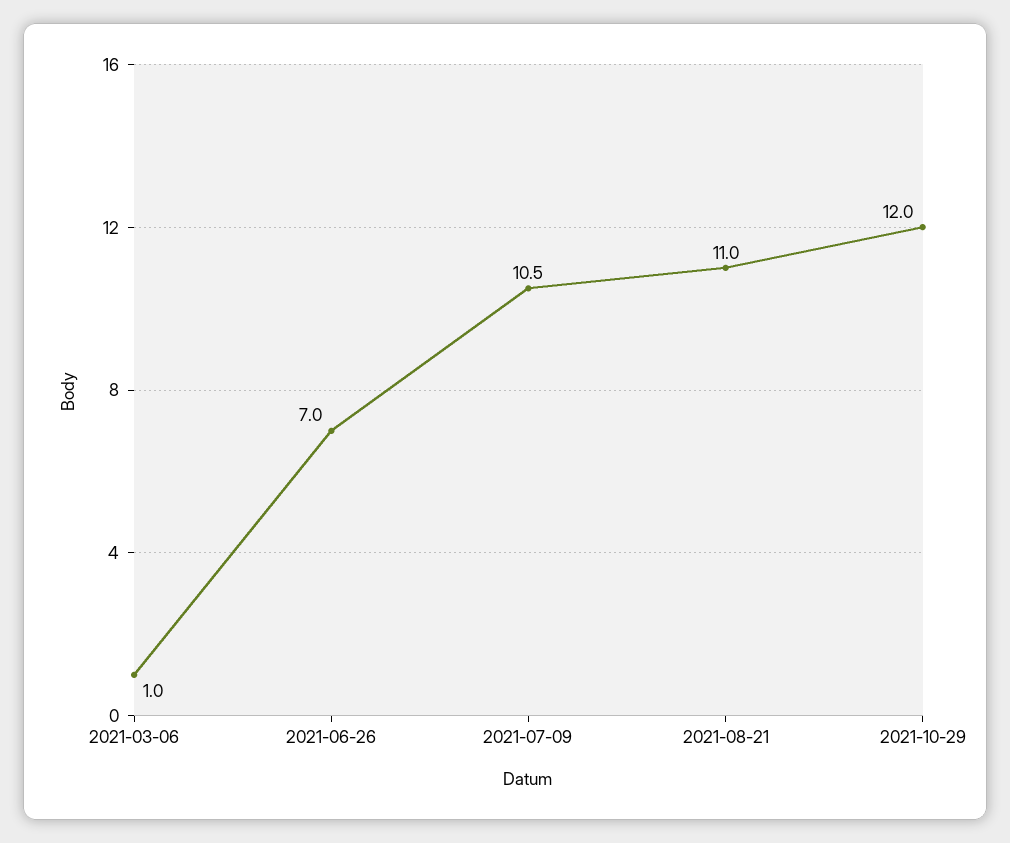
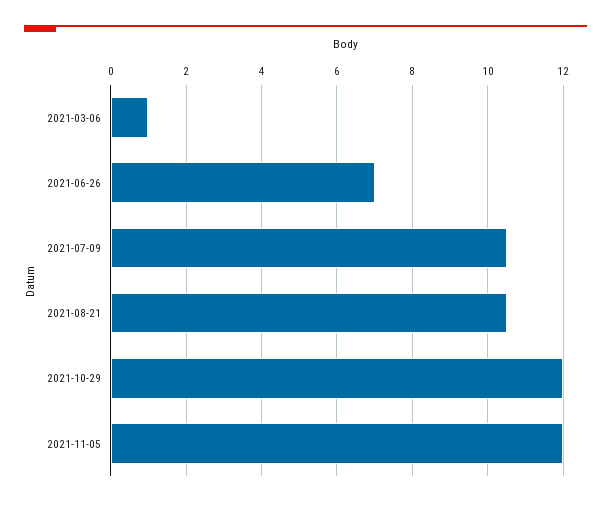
2021-08-21: 11 -> 10.5
2021-11-05: none -> 12

